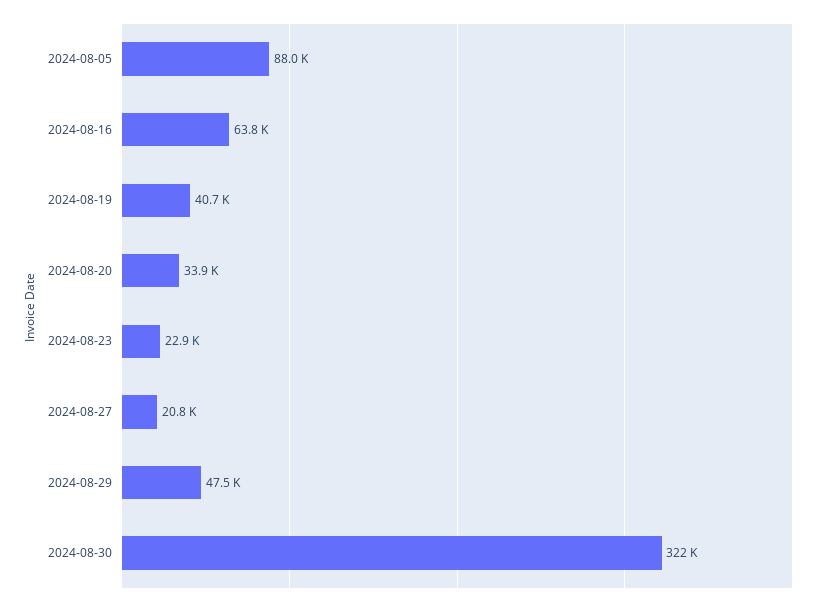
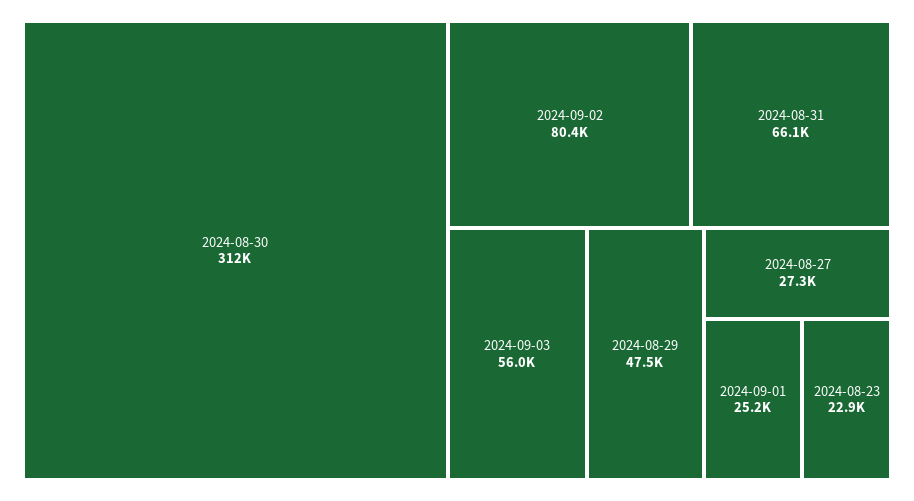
2024-08-05: 88000 -> none
2024-08-16: 63800 -> none
2024-08-19: 40700 -> none
2024-08-20: 33900 -> none
2024-08-27: 20800 -> 27300
2024-08-30: 322000 -> 312000
2024-09-02: none -> 80400
2024-08-31: none -> 66100
2024-09-03: none -> 56000
2024-09-01: none -> 25200

